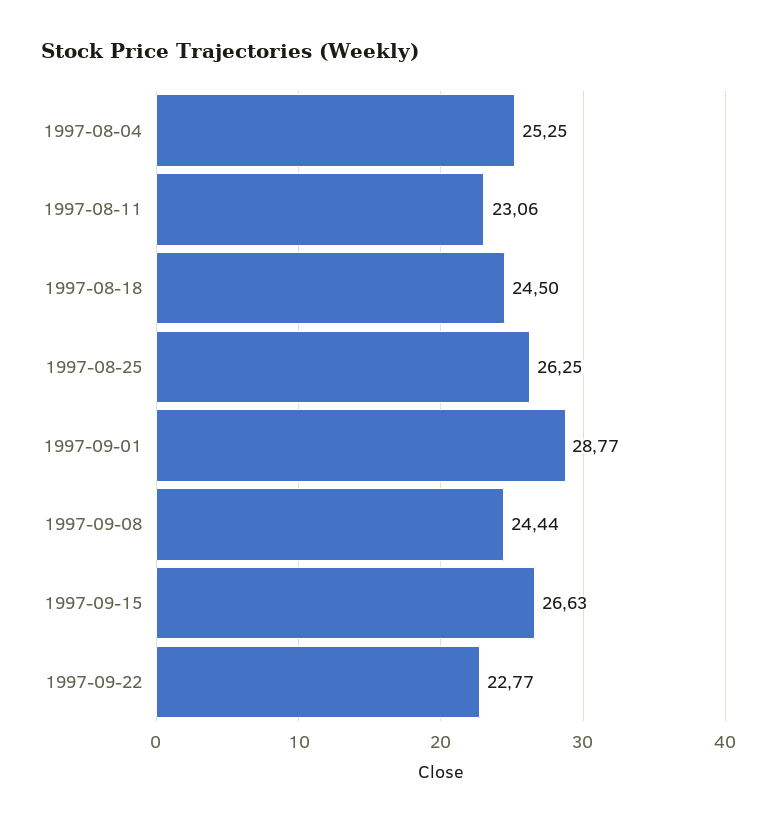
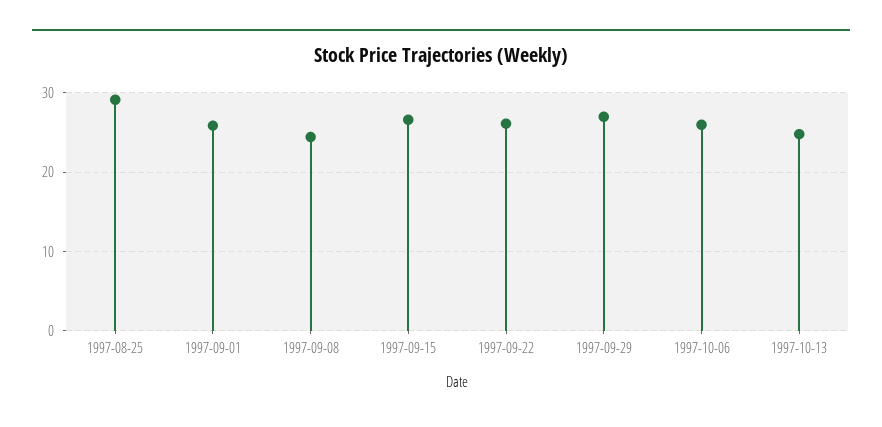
1997-08-04: 25.25 -> none
1997-08-11: 23.06 -> none
1997-08-18: 24.5 -> none
1997-08-25: 26.25 -> 29
1997-09-01: 28.77 -> 26
1997-09-22: 22.77 -> 26
1997-09-29: none -> 27
1997-10-06: none -> 26
1997-10-13: none -> 25

